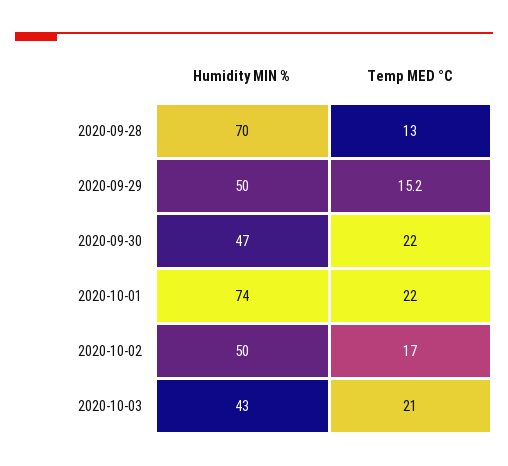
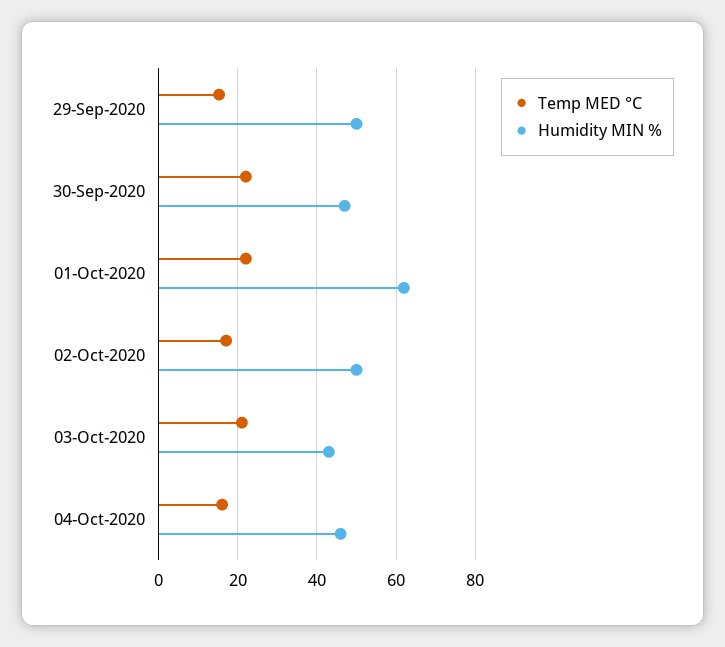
Humidity MIN %, 2020-09-28: 70 -> none
Temp MED °C, 2020-09-28: 13 -> none
Humidity MIN %, 2020-10-01: 74 -> 62
Temp MED °C, 04-Oct-2020: none -> 16
Humidity MIN %, 04-Oct-2020: none -> 46

